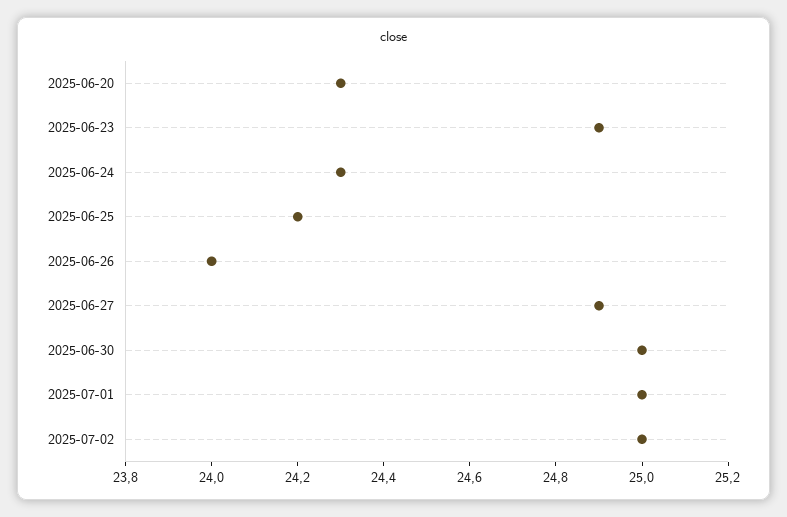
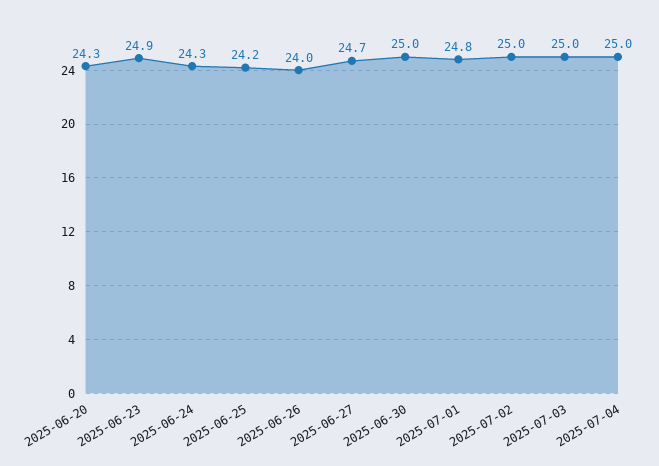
2025-06-27: 24.9 -> 24.7
2025-07-01: 25 -> 24.8
2025-07-03: none -> 25
2025-07-04: none -> 25

